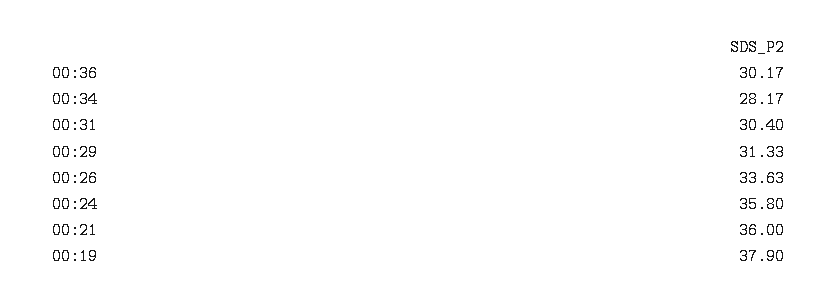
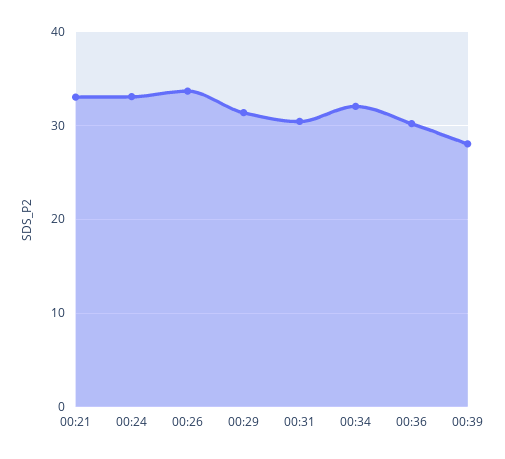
00:34: 28.17 -> 32
00:24: 35.8 -> 33
00:21: 36 -> 33
00:19: 37.9 -> none
00:39: none -> 28

